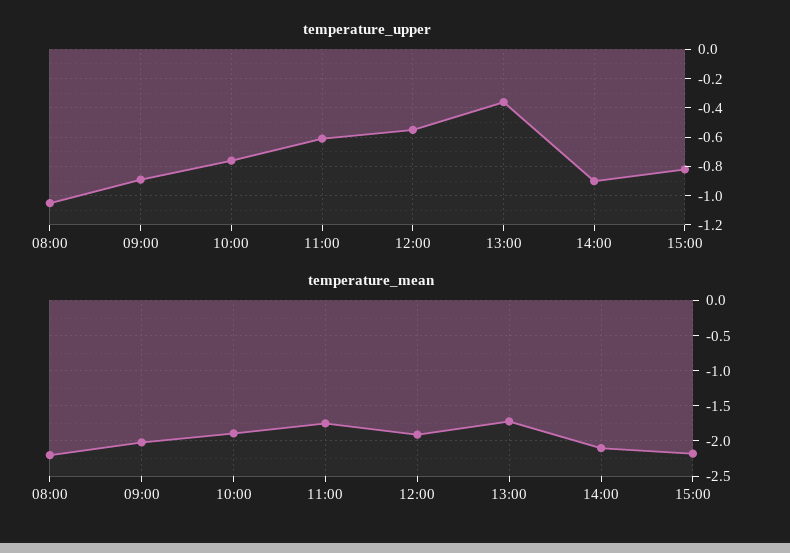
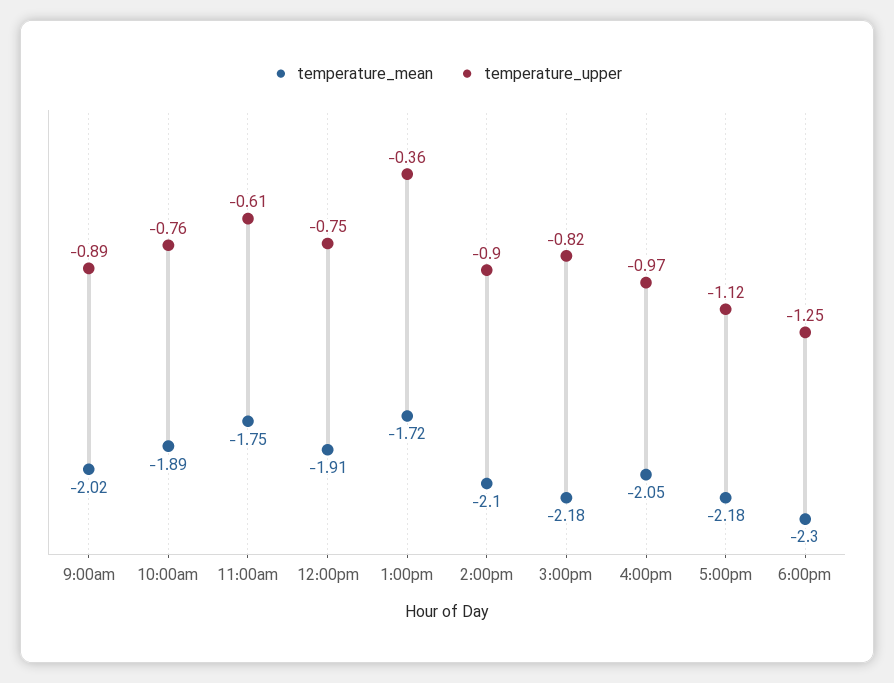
temperature_upper, 08:00: -1.05 -> none
temperature_upper, 12:00: -0.55 -> -0.75
temperature_mean, 08:00: -2.2 -> none
temperature_mean, 4:00pm: none -> -2.05
temperature_upper, 4:00pm: none -> -0.97
temperature_mean, 5:00pm: none -> -2.18
temperature_upper, 5:00pm: none -> -1.12
temperature_mean, 6:00pm: none -> -2.3
temperature_upper, 6:00pm: none -> -1.25

